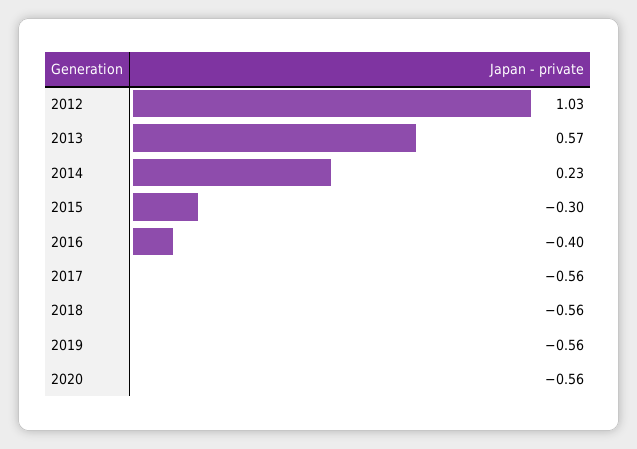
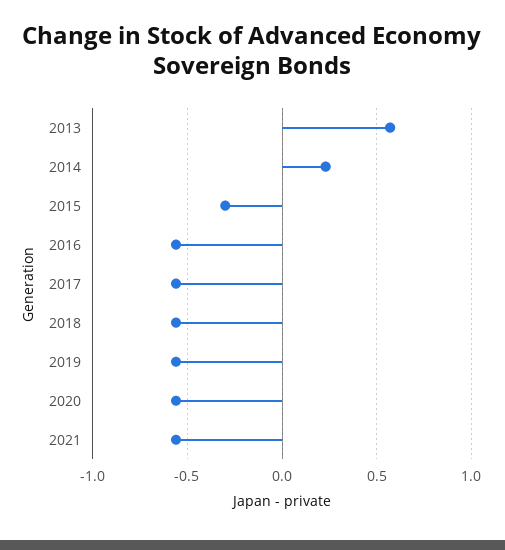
2012: 1.03 -> none
2016: -0.4 -> -0.55
2021: none -> -0.55

